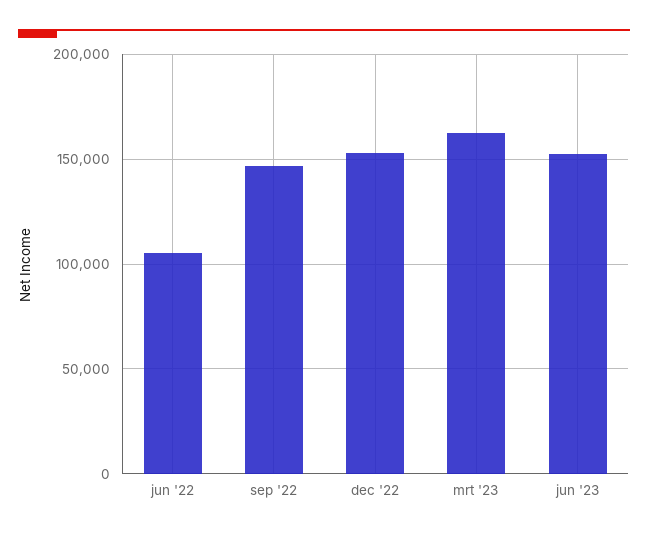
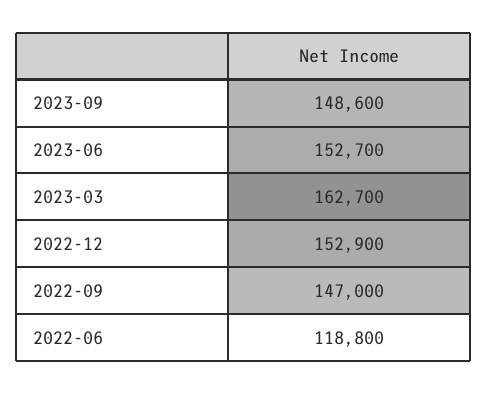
jun '22: 105000 -> 118800
2023-09: none -> 148600

